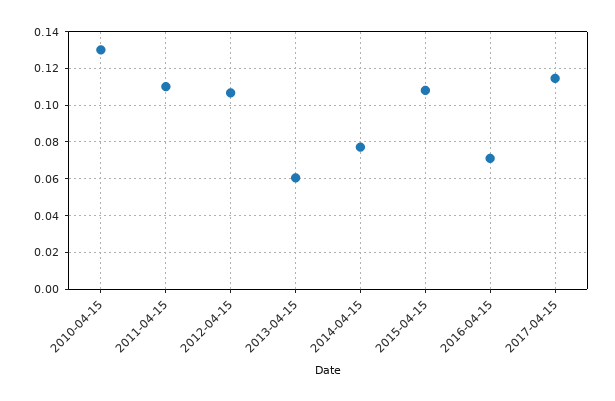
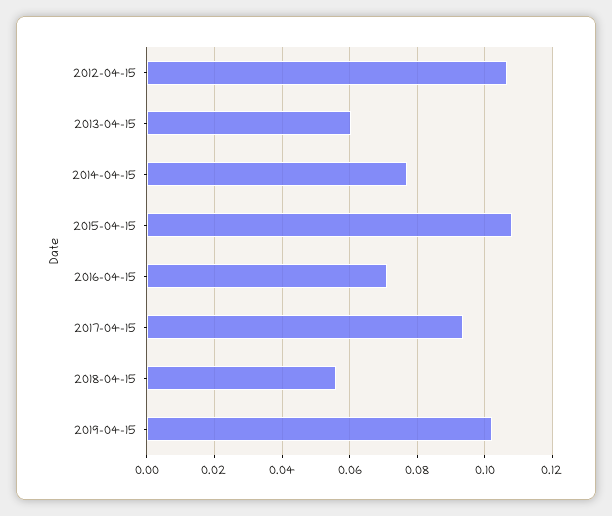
2010-04-15: 0.13 -> none
2011-04-15: 0.11 -> none
2017-04-15: 0.115 -> 0.094
2018-04-15: none -> 0.056
2019-04-15: none -> 0.102

